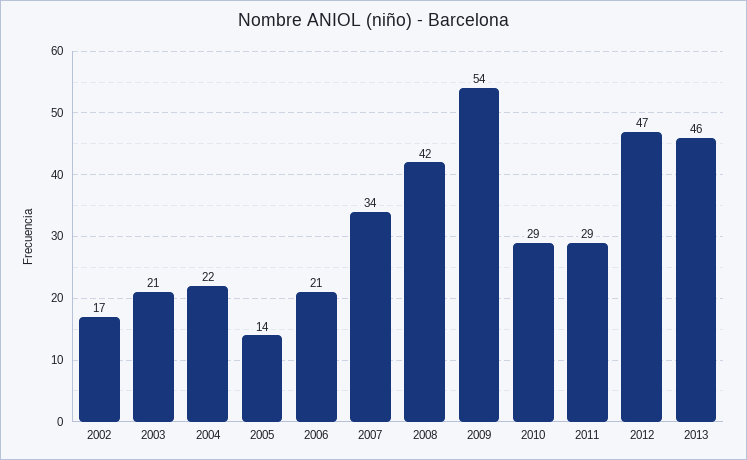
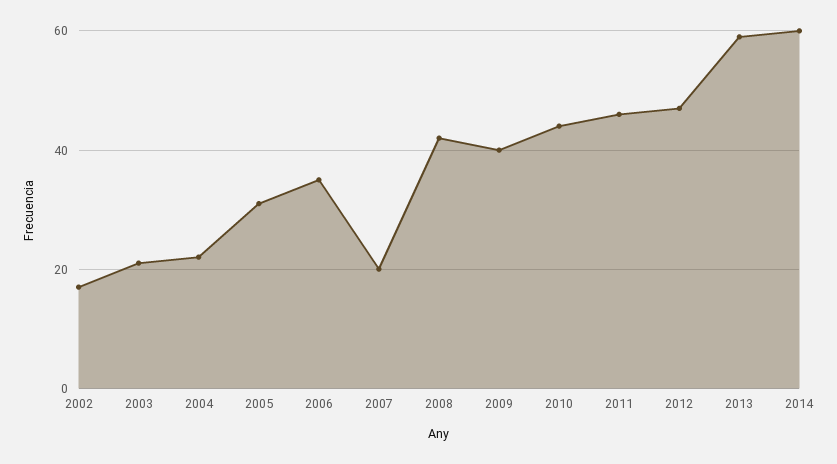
2005: 14 -> 30
2006: 21 -> 35
2007: 34 -> 20
2009: 54 -> 40
2010: 29 -> 45
2011: 29 -> 45
2013: 46 -> 60
2014: none -> 60

